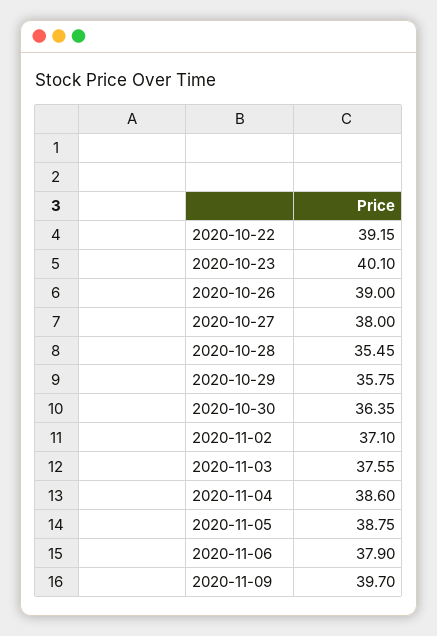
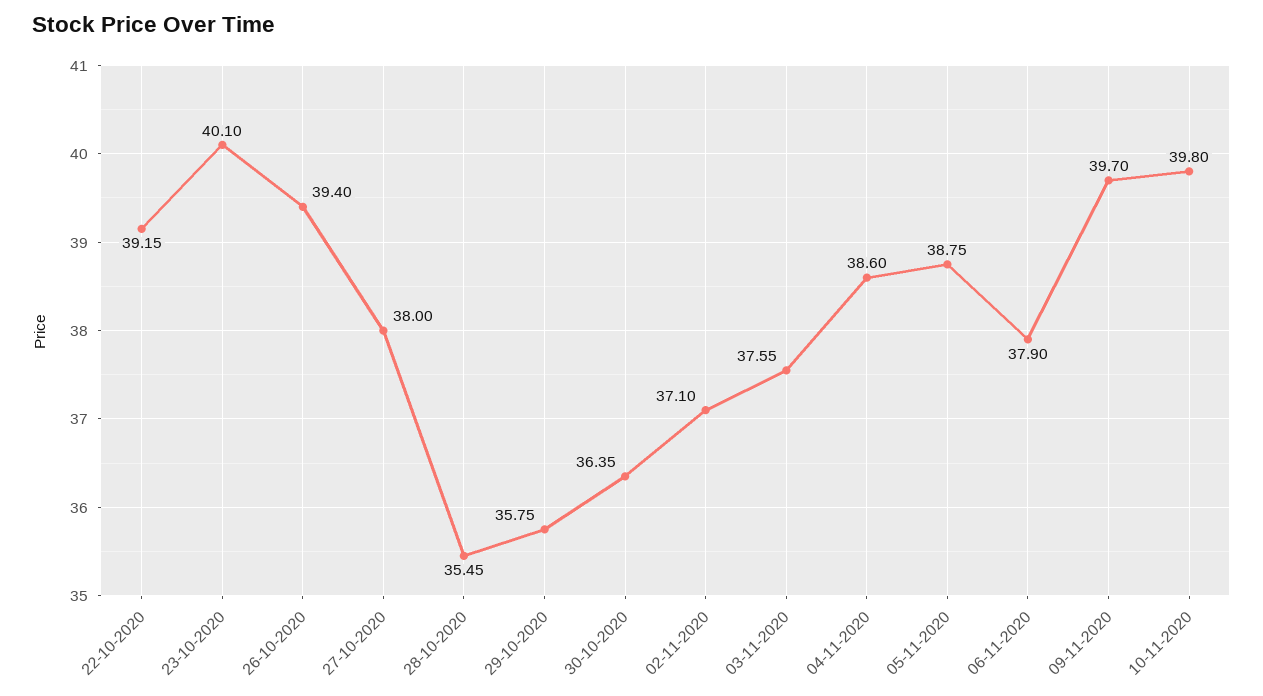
2020-10-26: 39 -> 39.4
10-11-2020: none -> 39.8

